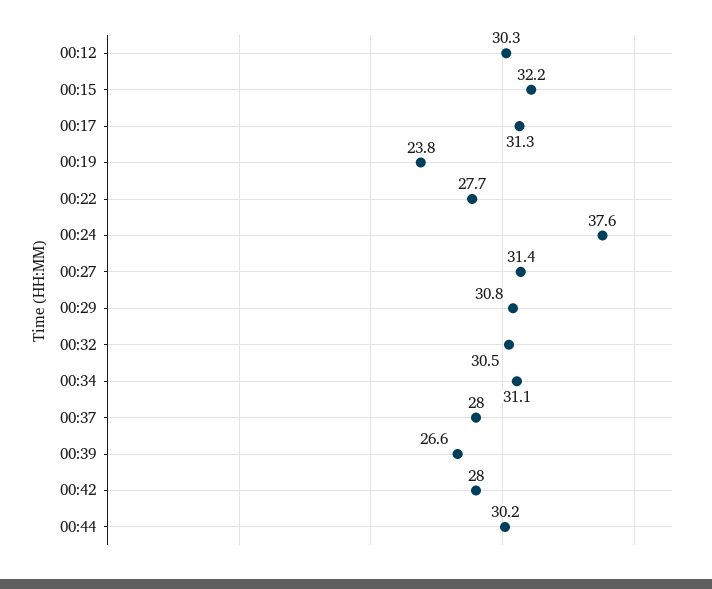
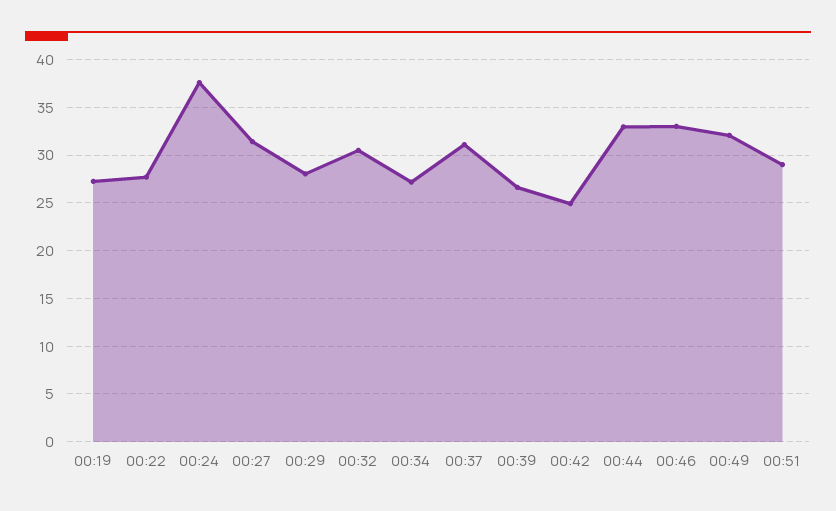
00:12: 30.3 -> none
00:15: 32.2 -> none
00:17: 31.3 -> none
00:19: 23.8 -> 27
00:29: 30.8 -> 28
00:34: 31.1 -> 27
00:37: 28 -> 31
00:42: 28 -> 25
00:44: 30.2 -> 33
00:46: none -> 33
00:49: none -> 32
00:51: none -> 29

